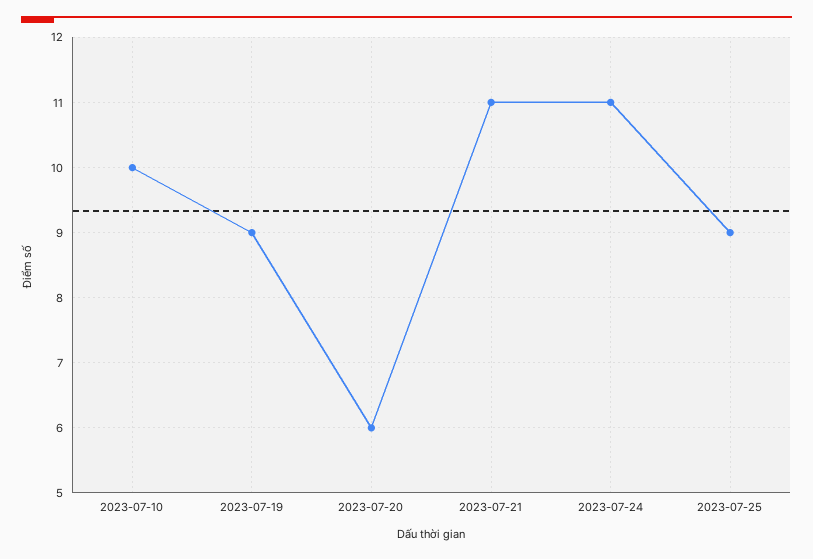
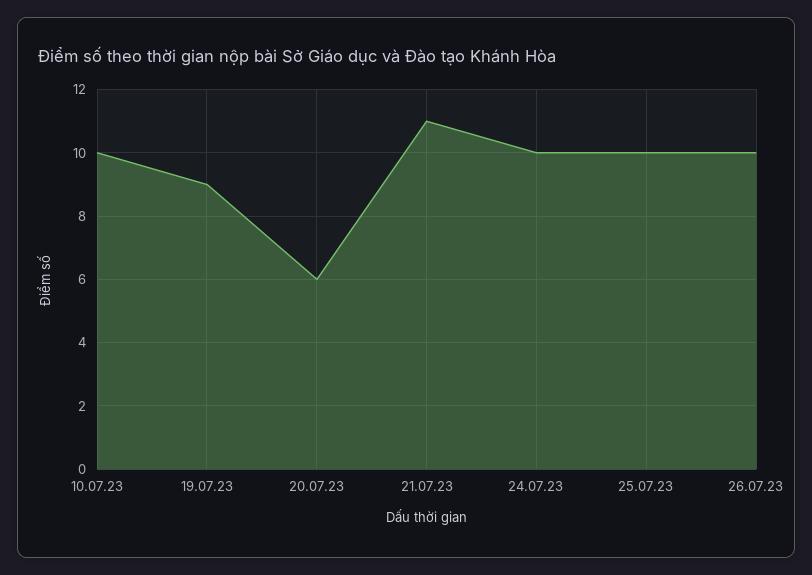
2023-07-24: 11 -> 10
2023-07-25: 9 -> 10
26.07.23: none -> 10

